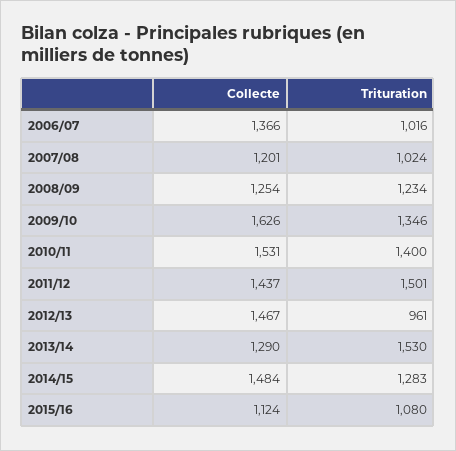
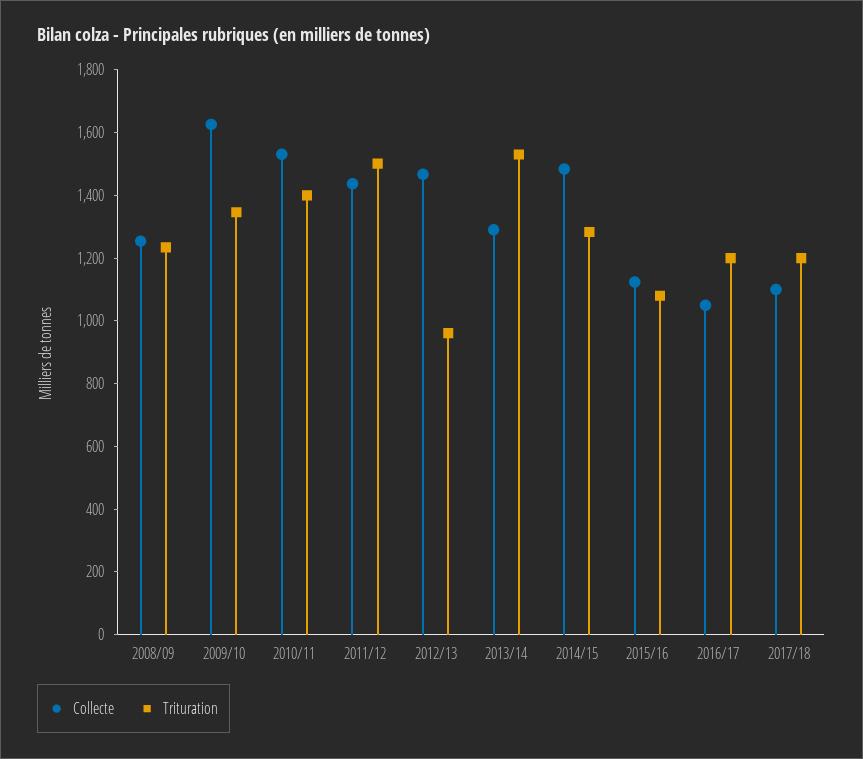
Collecte, 2006/07: 1366 -> none
Trituration, 2006/07: 1016 -> none
Collecte, 2007/08: 1201 -> none
Trituration, 2007/08: 1024 -> none
Collecte, 2016/17: none -> 1050
Trituration, 2016/17: none -> 1200
Collecte, 2017/18: none -> 1100
Trituration, 2017/18: none -> 1200

